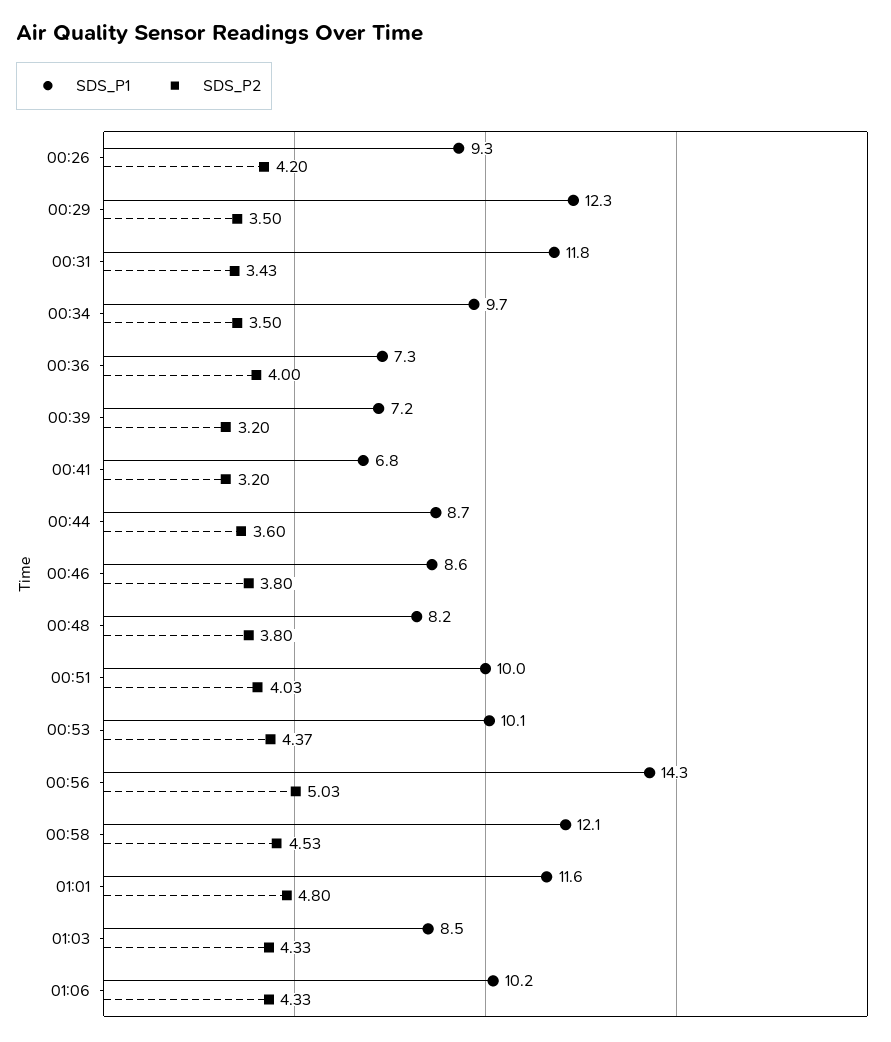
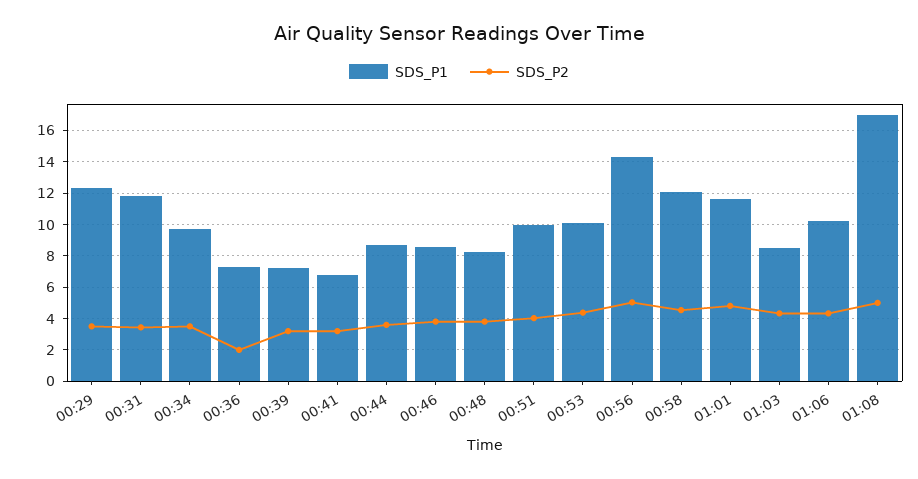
SDS_P1, 00:26: 9.3 -> none
SDS_P2, 00:26: 4.2 -> none
SDS_P2, 00:36: 4 -> 2
SDS_P1, 01:08: none -> 17
SDS_P2, 01:08: none -> 5

